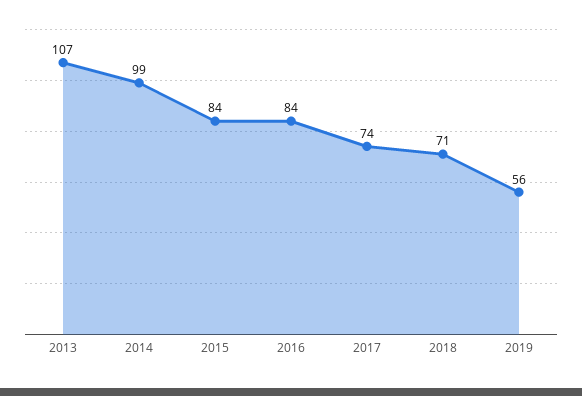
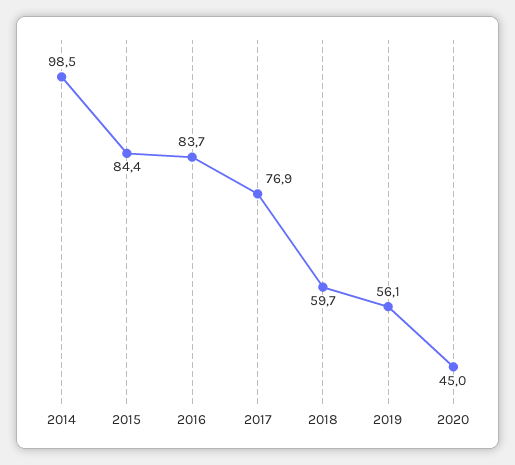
2013: 107 -> none
2017: 74 -> 76.9
2018: 71 -> 59.7
2020: none -> 45

